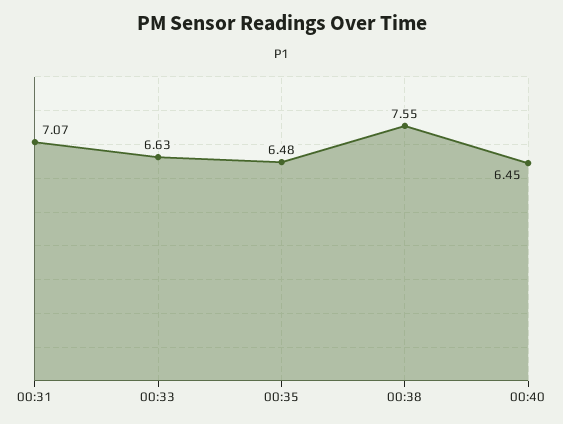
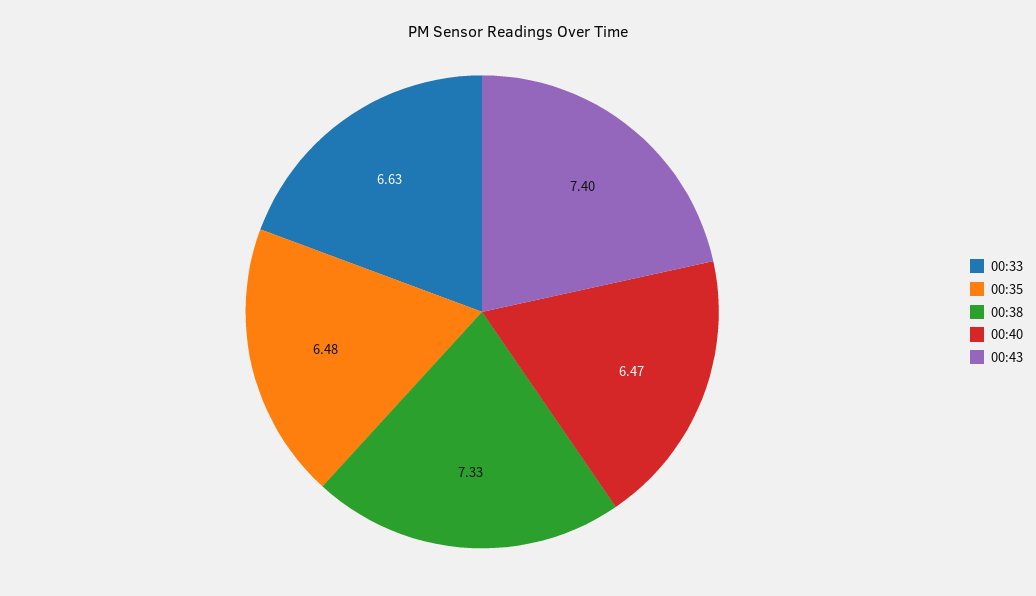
00:31: 7.07 -> none
00:38: 7.55 -> 7.33
00:40: 6.45 -> 6.47
00:43: none -> 7.4

